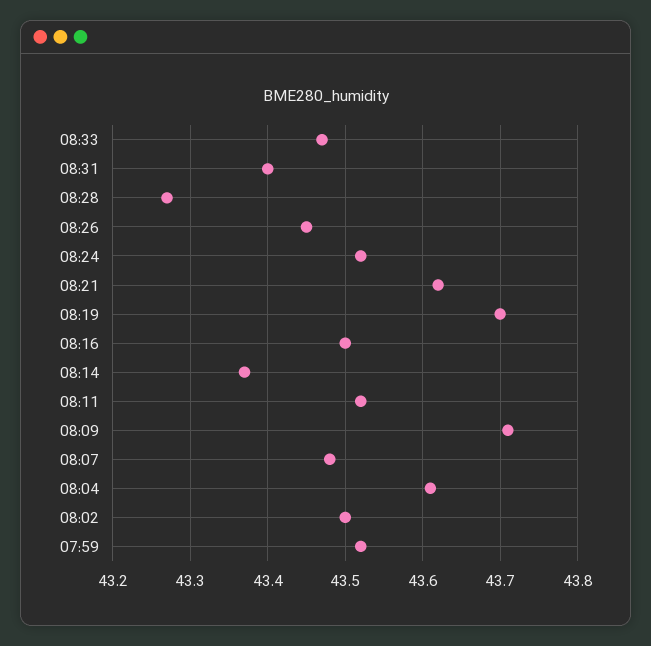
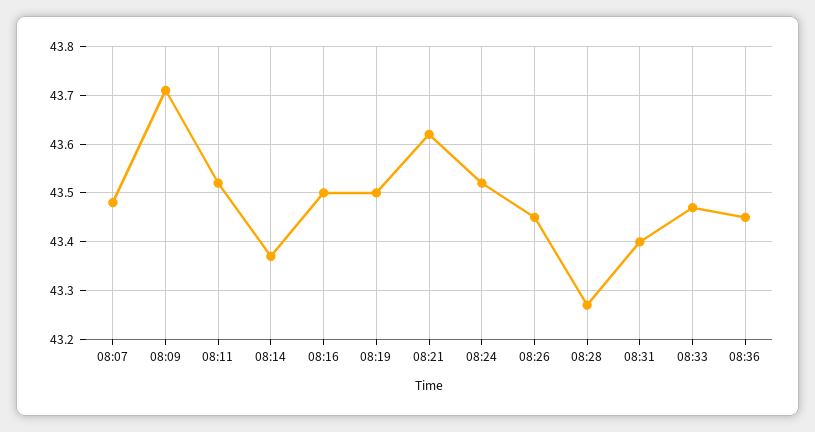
08:19: 43.7 -> 43.5
08:04: 43.61 -> none
08:02: 43.5 -> none
07:59: 43.52 -> none
08:36: none -> 43.45

